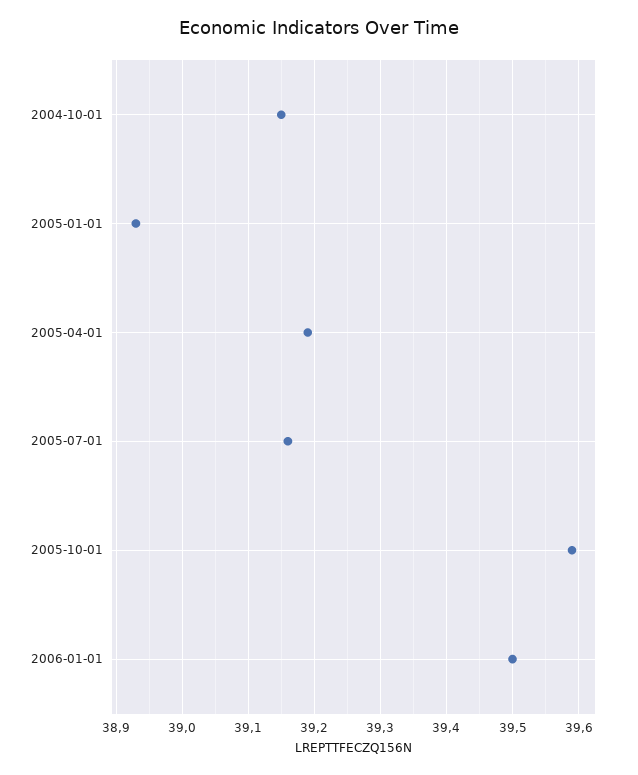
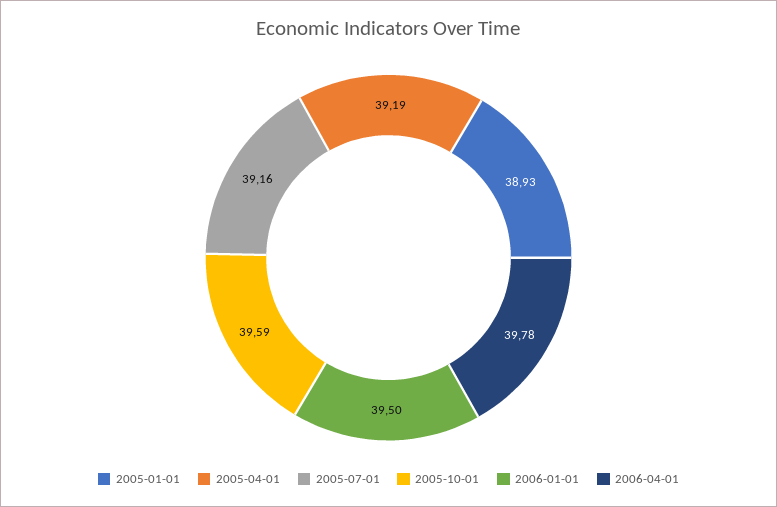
2004-10-01: 39.15 -> none
2006-04-01: none -> 39.78

